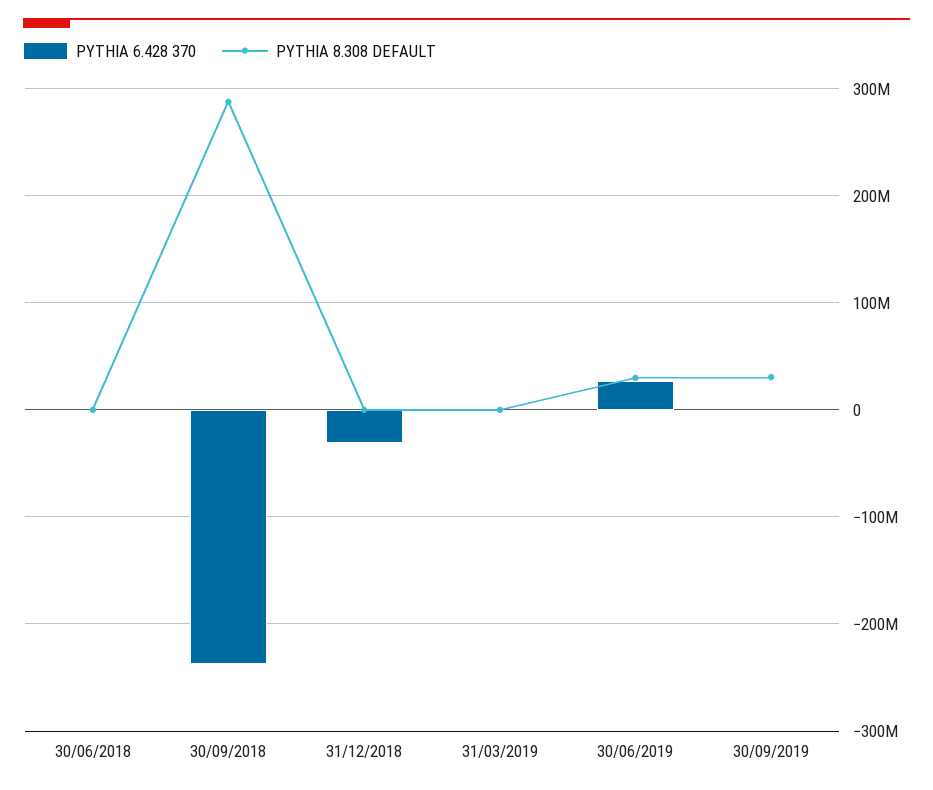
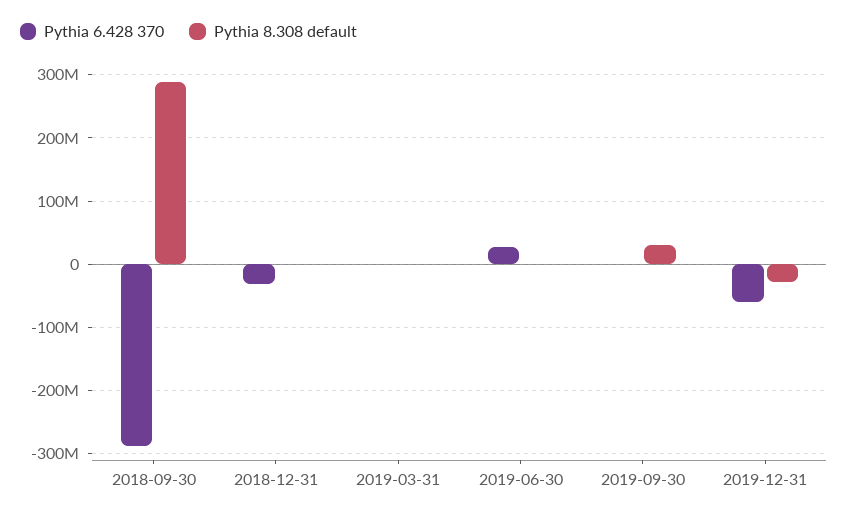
PYTHIA 6.428 370, 30/06/2018: 0 -> none
PYTHIA 8.308 DEFAULT, 30/06/2018: 0 -> none
PYTHIA 6.428 370, 30/09/2018: -240000000 -> -290000000
PYTHIA 8.308 DEFAULT, 30/06/2019: 30000000 -> 0
PYTHIA 6.428 370, 2019-12-31: none -> -60000000
PYTHIA 8.308 DEFAULT, 2019-12-31: none -> -30000000

